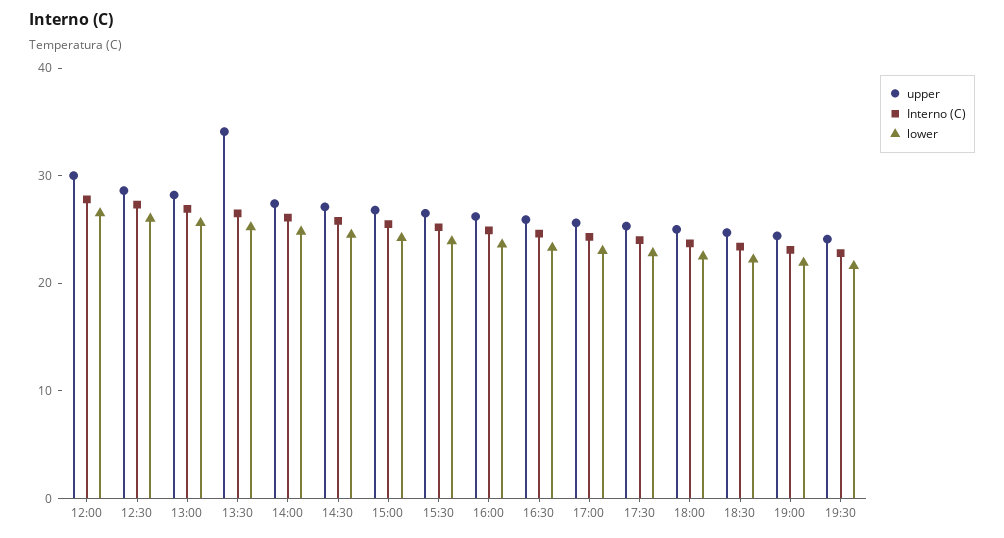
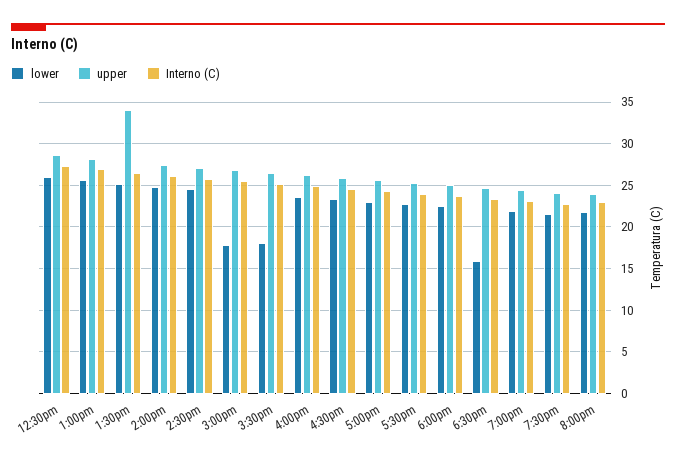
upper, 12:00: 30 -> none
Interno (C), 12:00: 28 -> none
lower, 12:00: 26 -> none
lower, 15:00: 24 -> 18
lower, 15:30: 24 -> 18
lower, 18:30: 22 -> 16
lower, 8:00pm: none -> 22
upper, 8:00pm: none -> 24
Interno (C), 8:00pm: none -> 23

